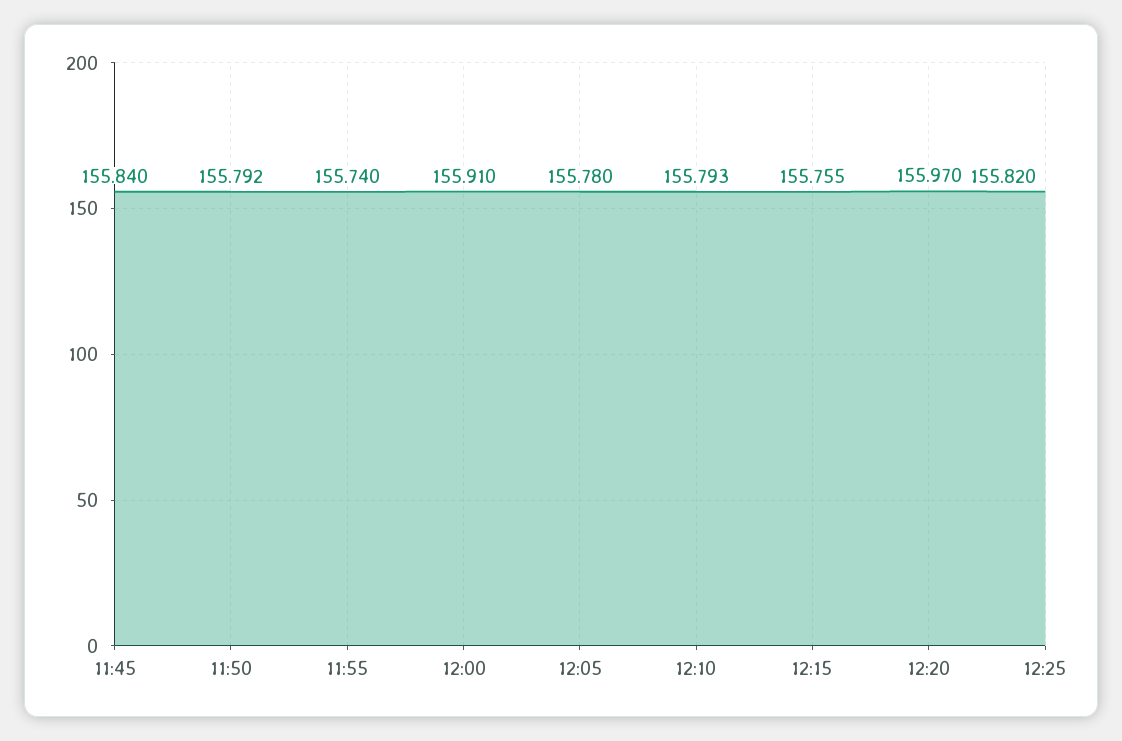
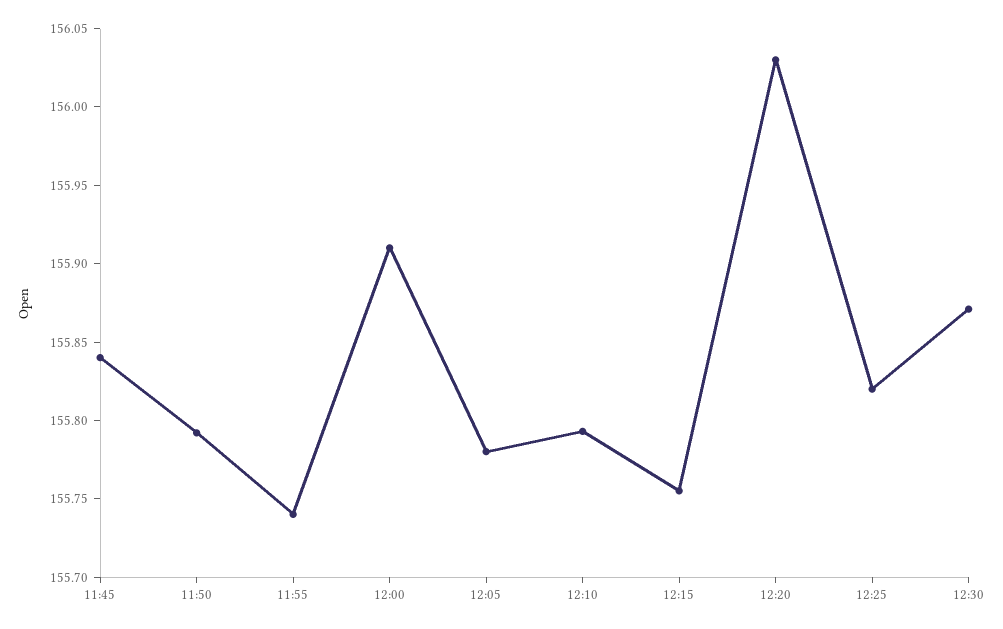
12:20: 155.97 -> 156.03
12:30: none -> 155.87

